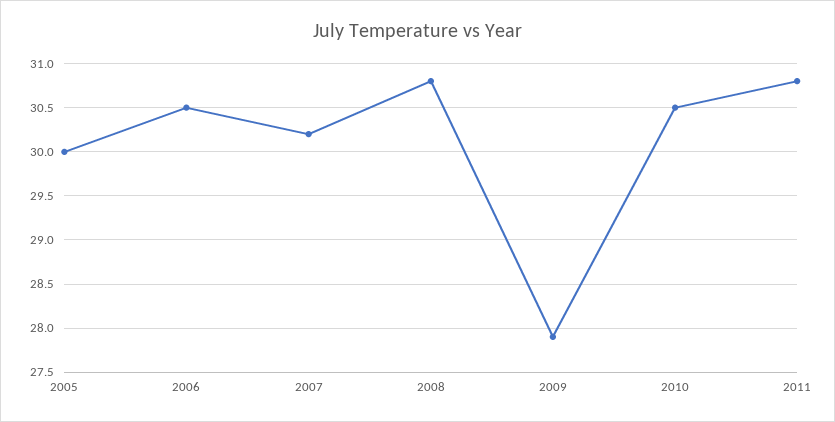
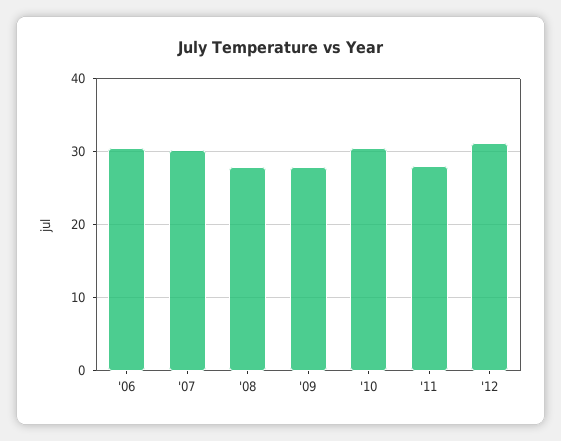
2005: 30 -> none
2008: 30.8 -> 28
2011: 30.8 -> 28
'12: none -> 31

